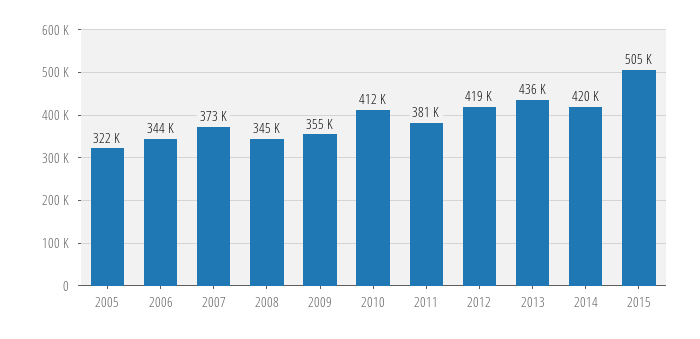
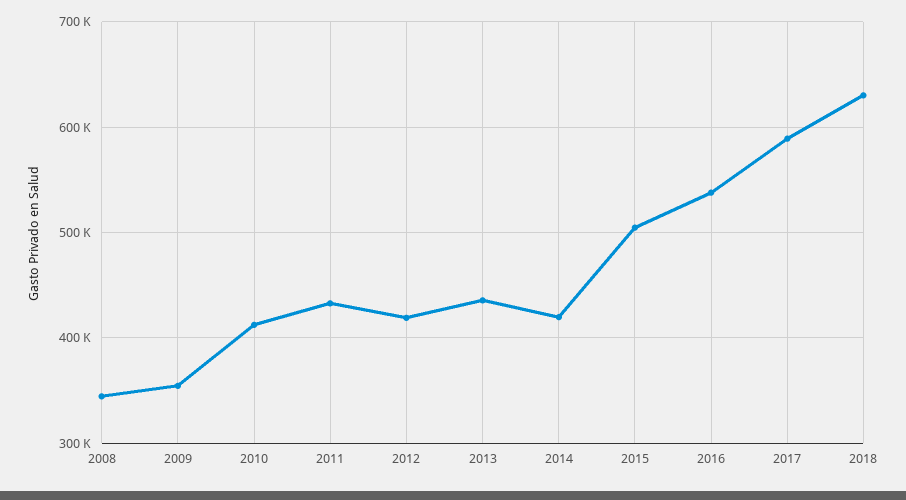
2005: 322000 -> none
2006: 344000 -> none
2007: 373000 -> none
2011: 381000 -> 430000
2016: none -> 540000
2017: none -> 590000
2018: none -> 630000

